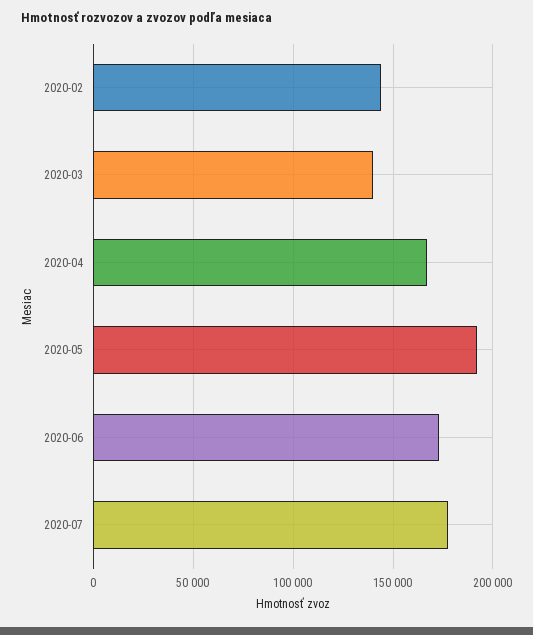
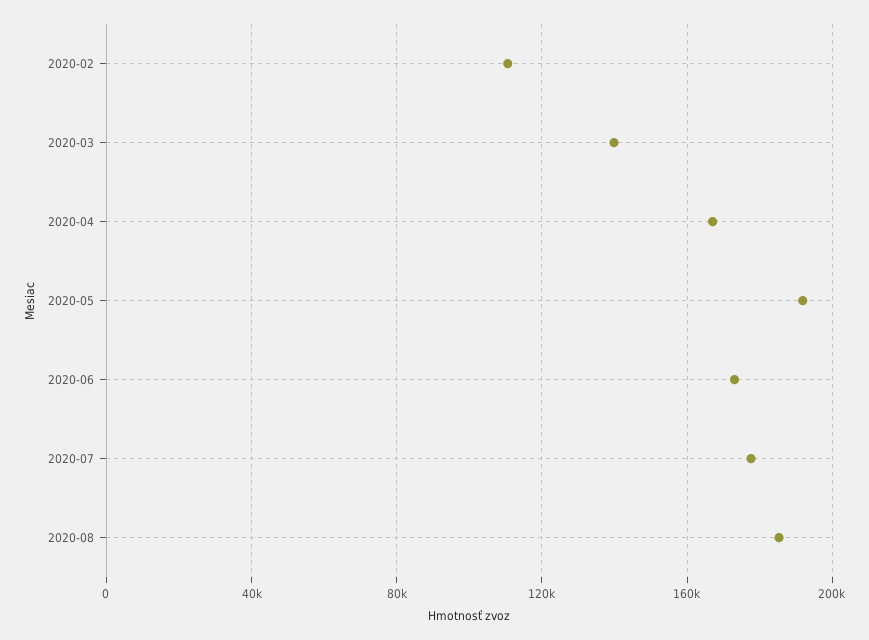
2020-02: 145000 -> 110000
2020-08: none -> 185000

